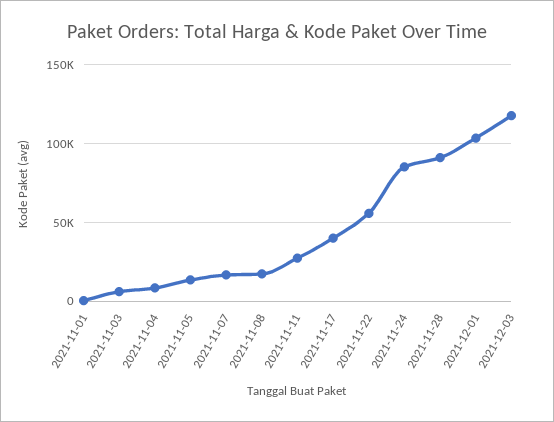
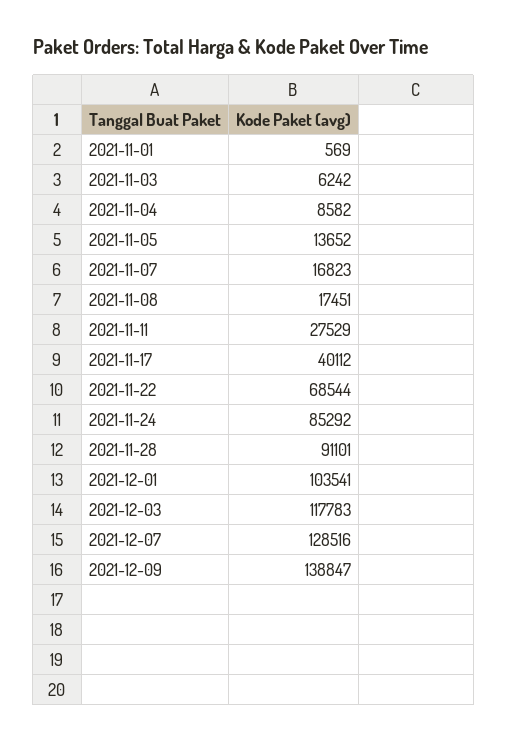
2021-11-22: 55000 -> 68544
2021-12-07: none -> 128516
2021-12-09: none -> 138847

